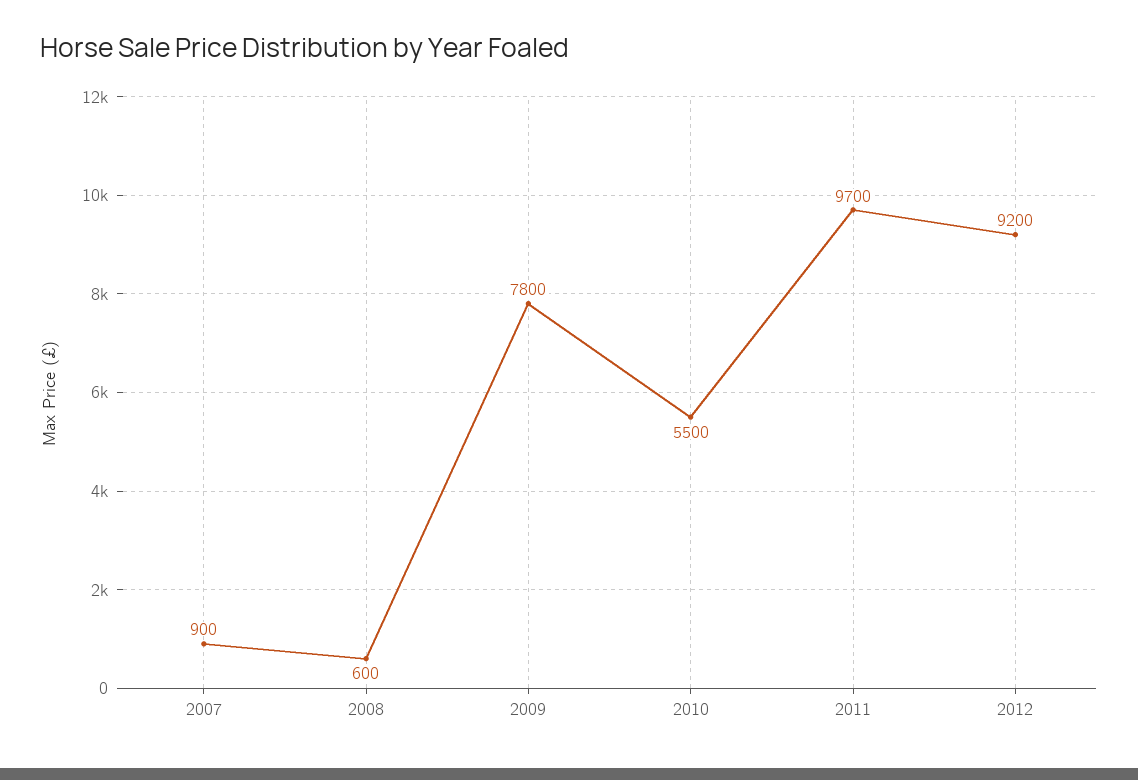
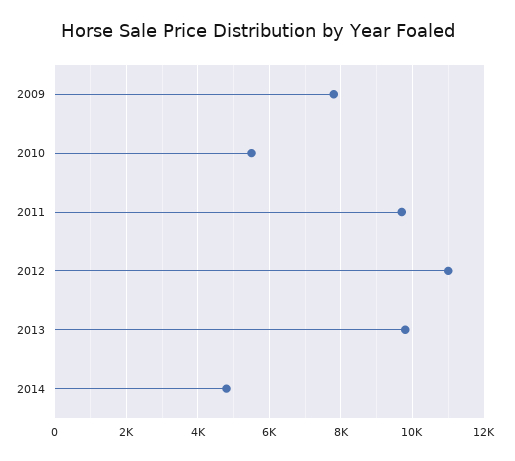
2007: 900 -> none
2008: 600 -> none
2012: 9200 -> 11000
2013: none -> 9800
2014: none -> 4800

